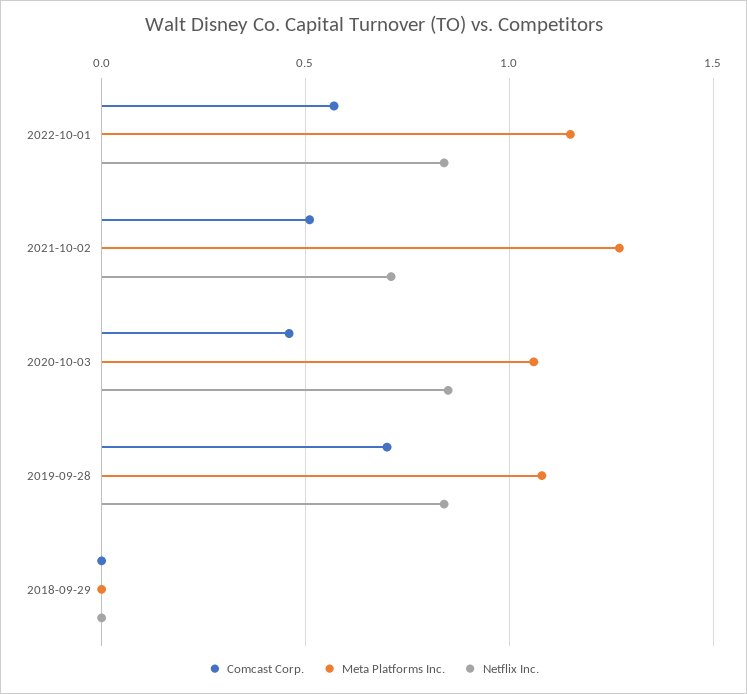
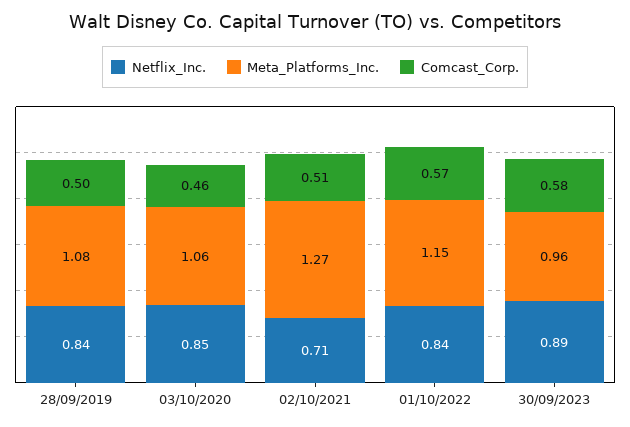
Comcast Corp., 2019-09-28: 0.7 -> 0.5
Comcast Corp., 2018-09-29: 0 -> none
Meta Platforms Inc., 2018-09-29: 0 -> none
Netflix Inc., 2018-09-29: 0 -> none
Netflix Inc., 30/09/2023: none -> 0.89
Meta Platforms Inc., 30/09/2023: none -> 0.96
Comcast Corp., 30/09/2023: none -> 0.58

